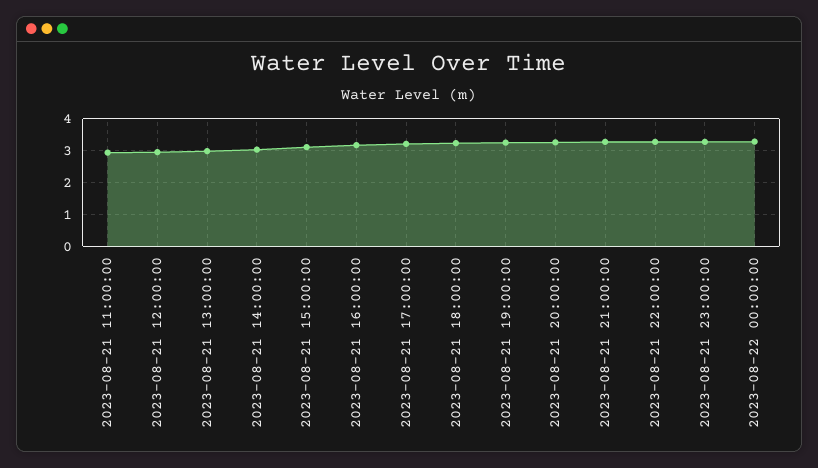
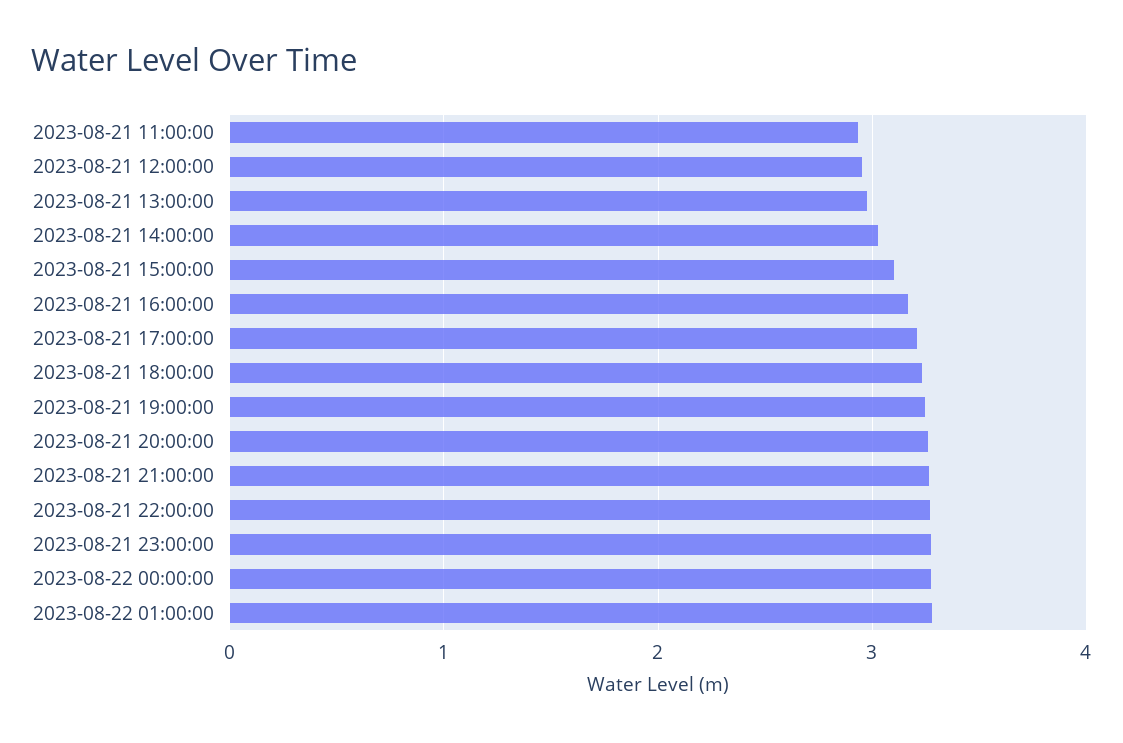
2023-08-22 01:00:00: none -> 3.3

